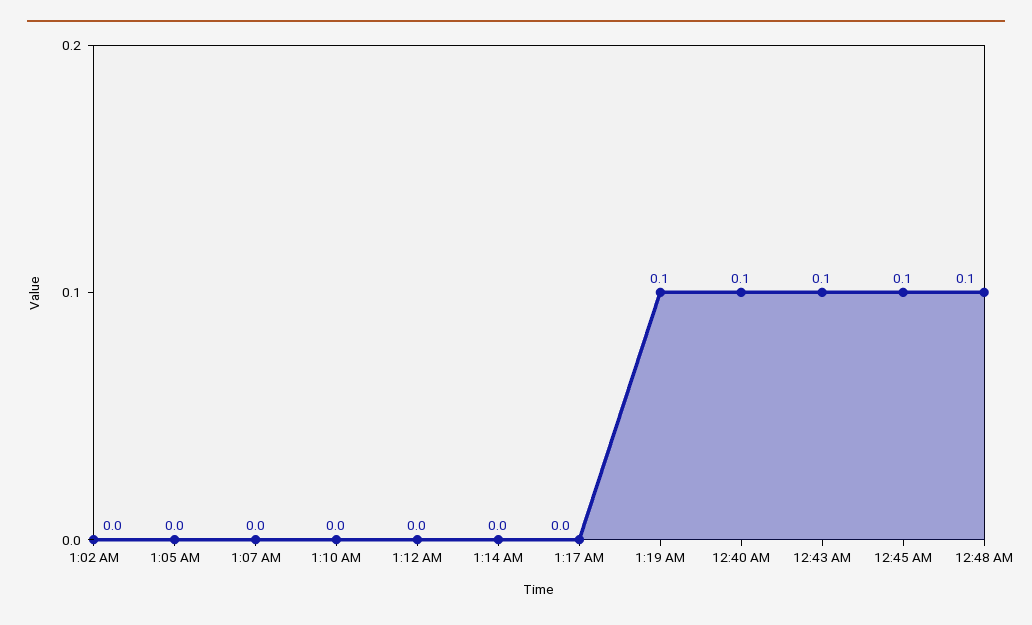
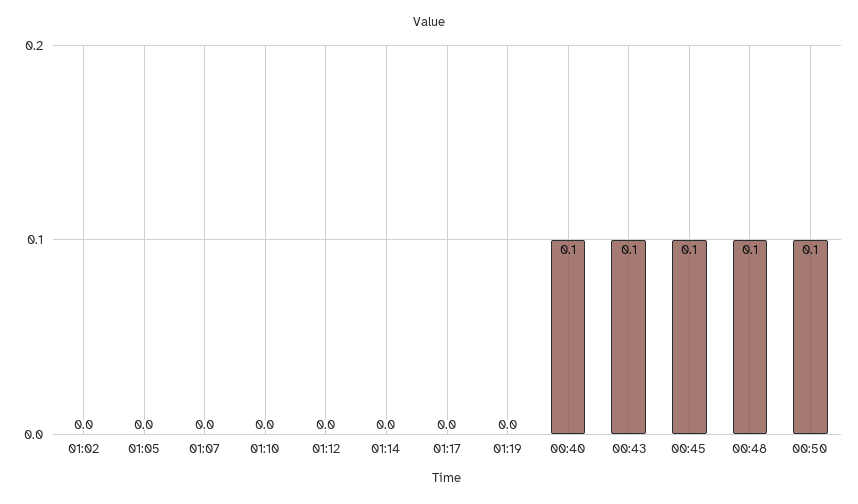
1:19 AM: 0.1 -> 0
00:50: none -> 0.1

